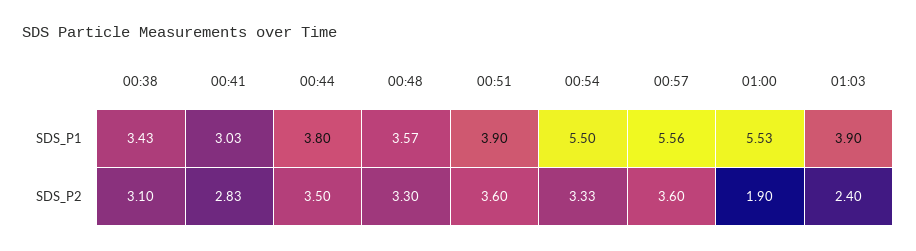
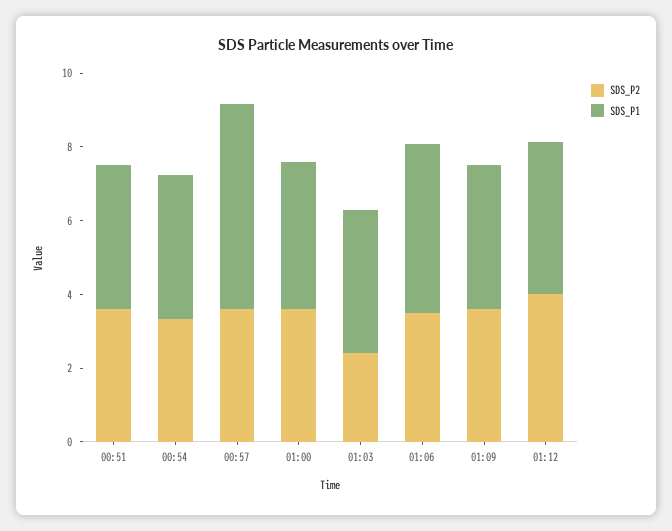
SDS_P1, 00:38: 3.43 -> none
SDS_P1, 00:41: 3.03 -> none
SDS_P1, 00:44: 3.8 -> none
SDS_P1, 00:48: 3.57 -> none
SDS_P1, 00:54: 5.5 -> 4
SDS_P1, 01:00: 5.53 -> 4
SDS_P2, 00:38: 3.1 -> none
SDS_P2, 00:41: 2.83 -> none
SDS_P2, 00:44: 3.5 -> none
SDS_P2, 00:48: 3.3 -> none
SDS_P2, 01:00: 1.9 -> 3.5
SDS_P2, 01:06: none -> 3.5
SDS_P1, 01:06: none -> 4.5
SDS_P2, 01:09: none -> 3.5
SDS_P1, 01:09: none -> 4
SDS_P2, 01:12: none -> 4
SDS_P1, 01:12: none -> 4

